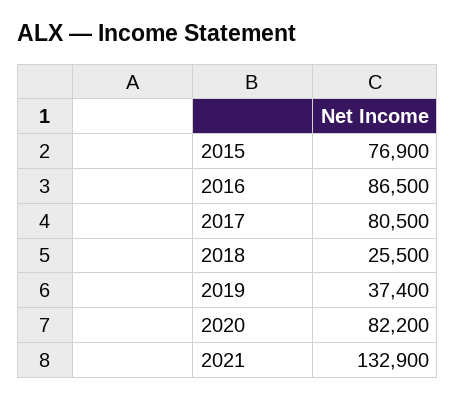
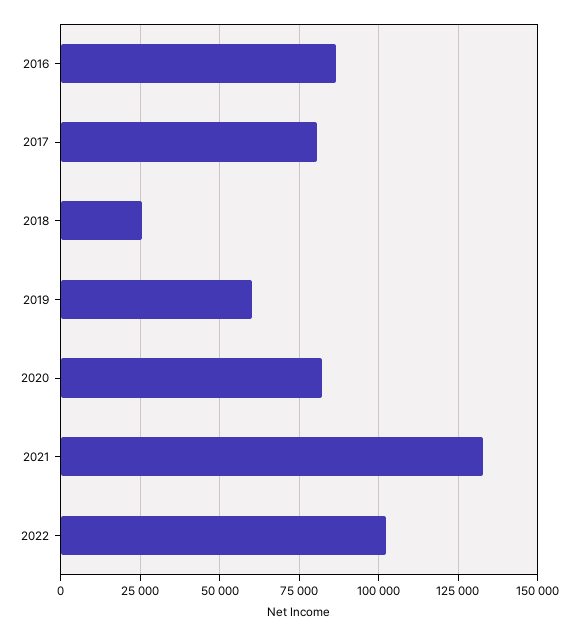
2015: 76900 -> none
2019: 37400 -> 60000
2022: none -> 102500

